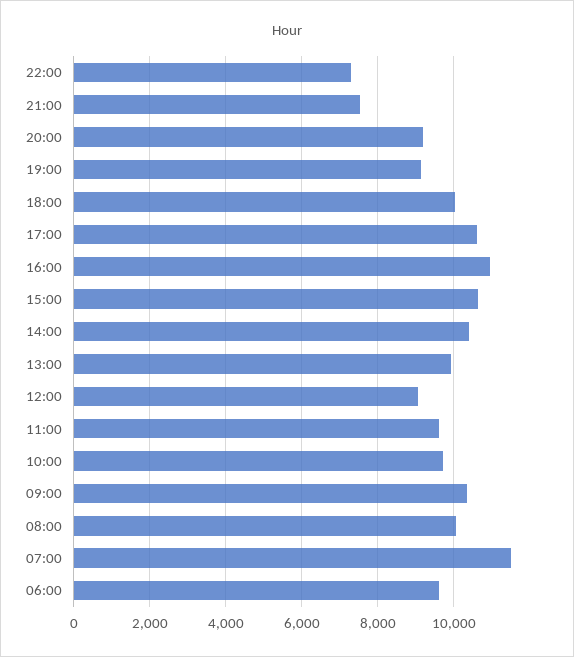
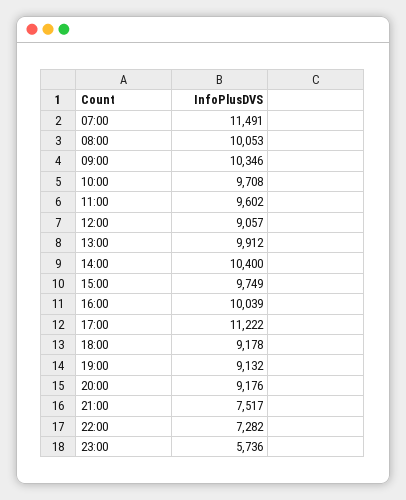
18:00: 10000 -> 9178
17:00: 10600 -> 11222
16:00: 11000 -> 10039
15:00: 10600 -> 9749
06:00: 9600 -> none
23:00: none -> 5736

